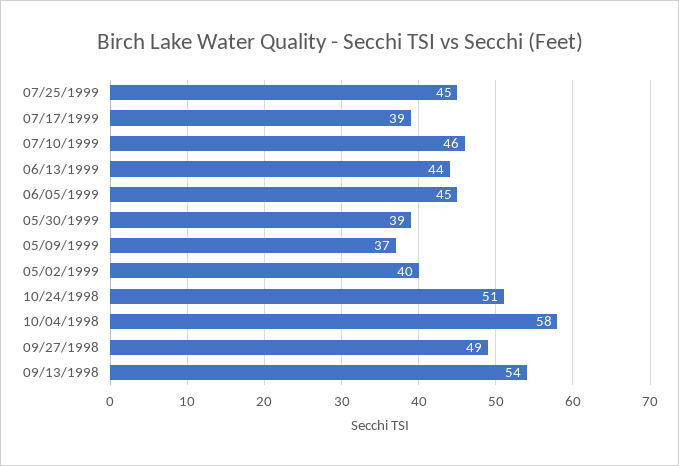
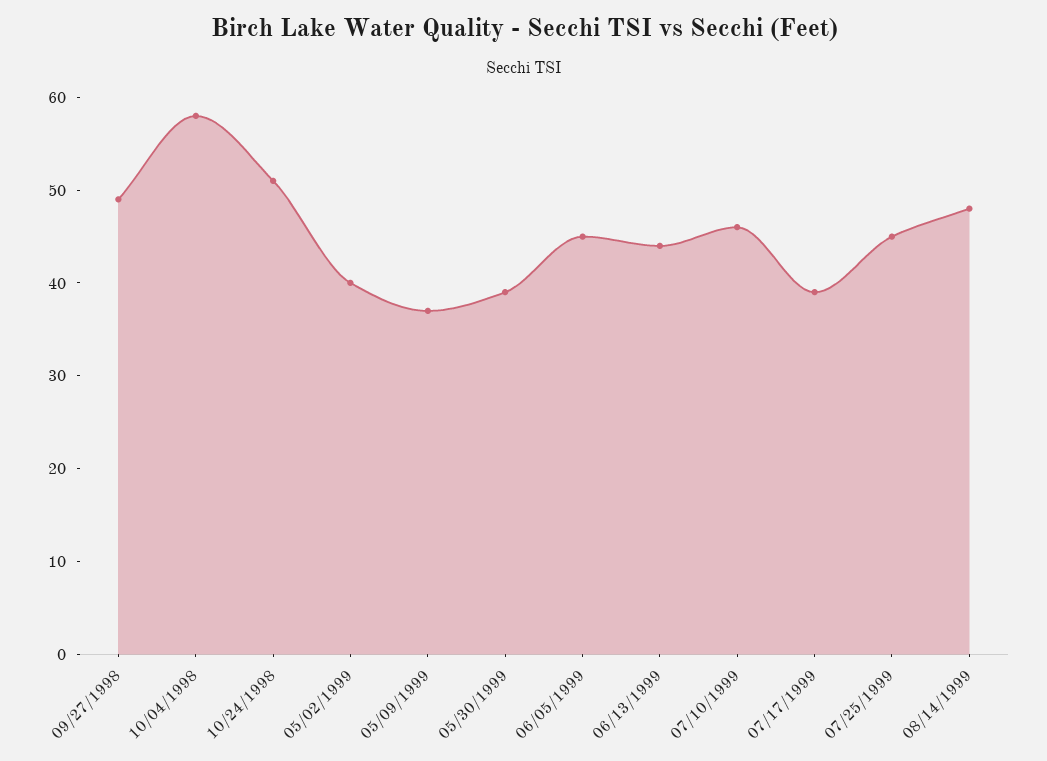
09/13/1998: 54 -> none
08/14/1999: none -> 48

